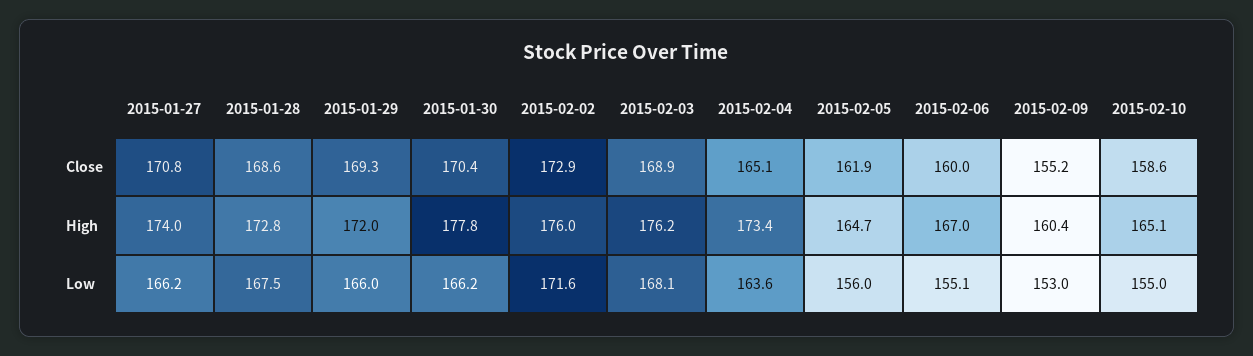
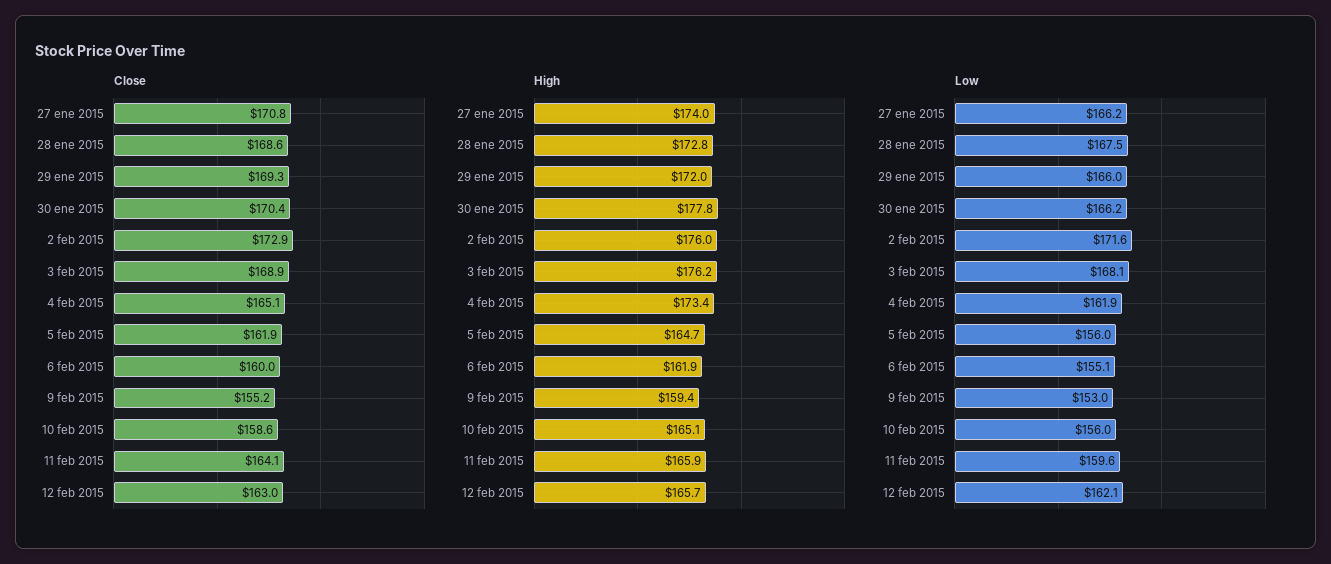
High, 2015-02-06: 167 -> 161.9
High, 2015-02-09: 160.4 -> 159.4
Low, 2015-02-04: 163.6 -> 161.9
Low, 2015-02-10: 155 -> 156
Close, 11 feb 2015: none -> 164.1
Close, 12 feb 2015: none -> 163
High, 11 feb 2015: none -> 165.9
High, 12 feb 2015: none -> 165.7
Low, 11 feb 2015: none -> 159.6
Low, 12 feb 2015: none -> 162.1

